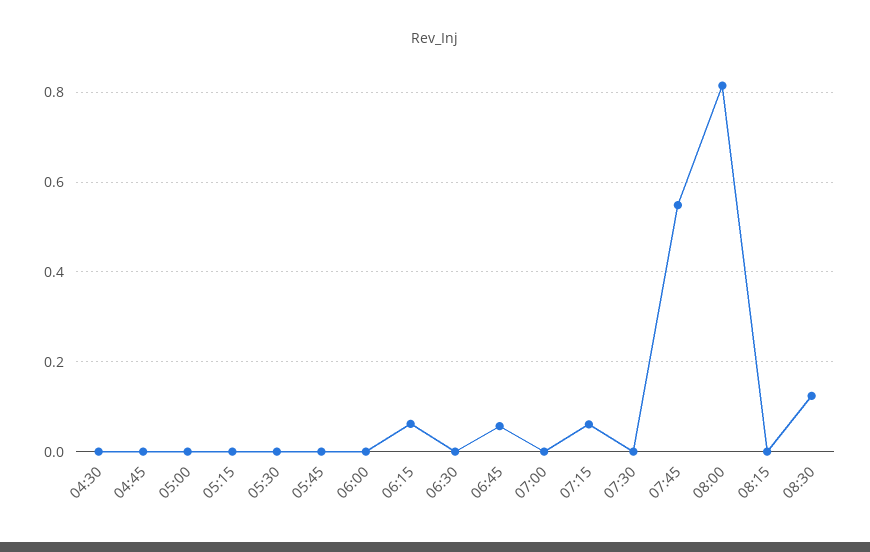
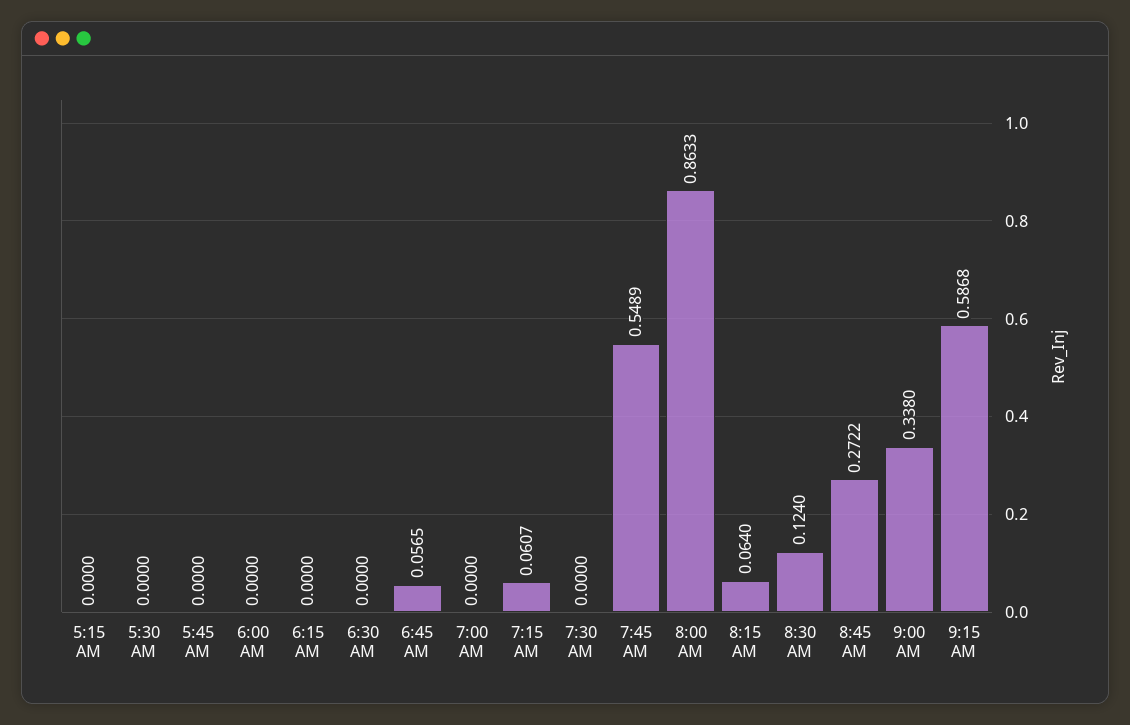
04:30: 0 -> none
04:45: 0 -> none
05:00: 0 -> none
06:15: 0.06 -> 0
08:00: 0.82 -> 0.8633
08:15: 0 -> 0.064
8:45 AM: none -> 0.2722
9:00 AM: none -> 0.338
9:15 AM: none -> 0.5868

